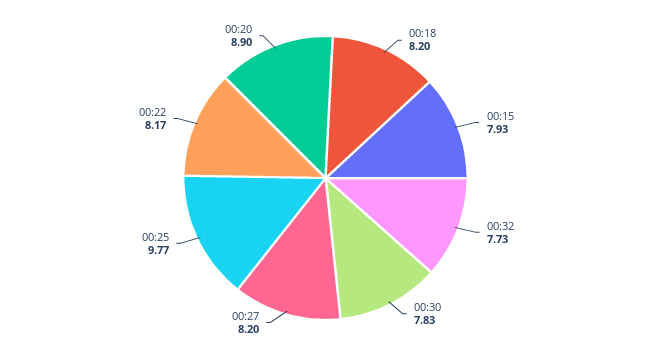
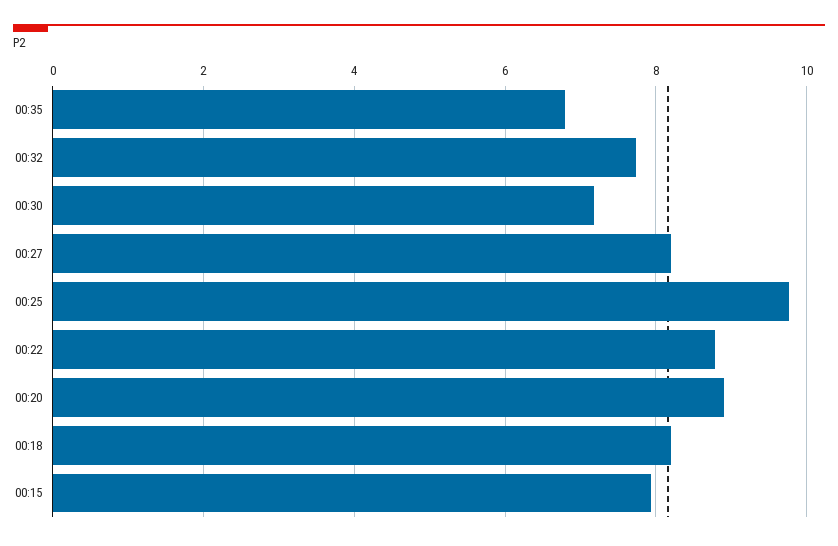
00:30: 7.83 -> 7.2
00:22: 8.17 -> 8.8
00:35: none -> 6.8

